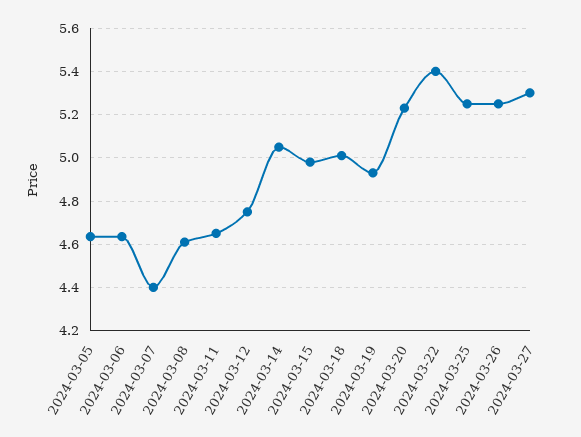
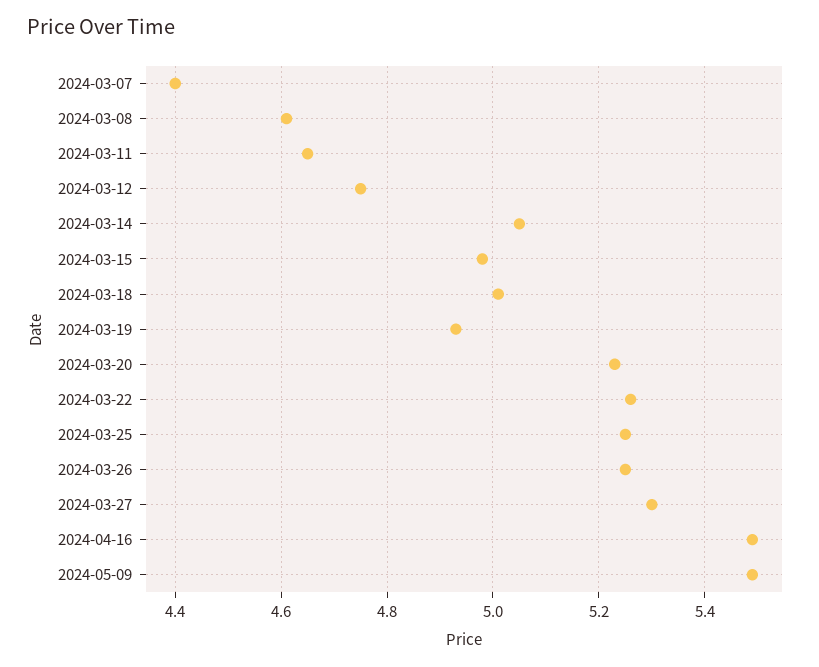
2024-03-05: 4.65 -> none
2024-03-06: 4.65 -> none
2024-03-22: 5.4 -> 5.25
2024-04-16: none -> 5.5
2024-05-09: none -> 5.5

